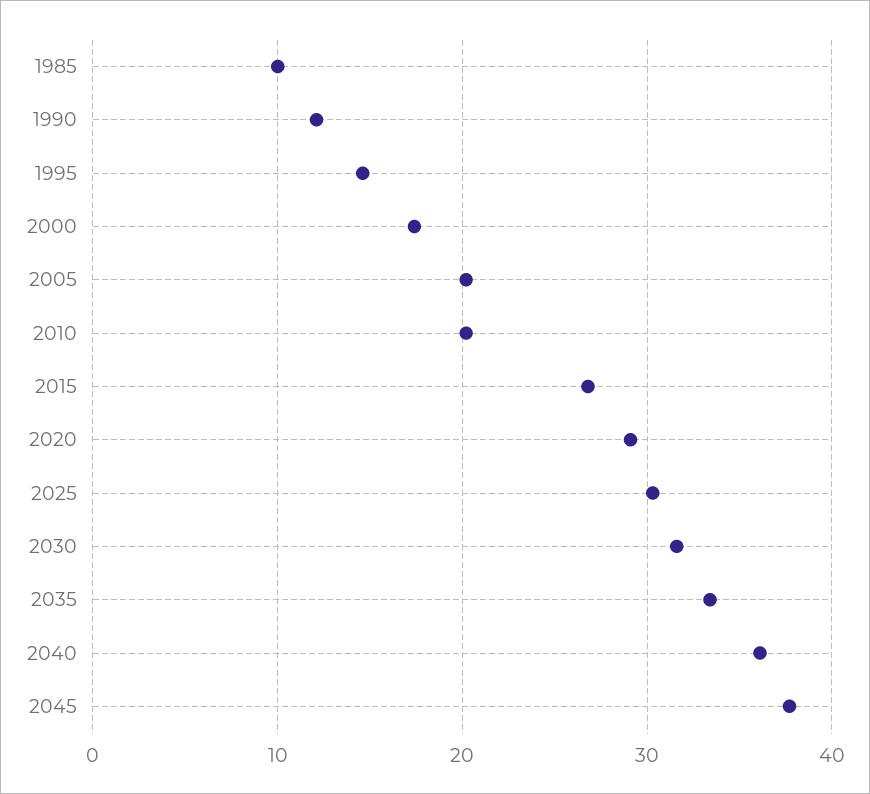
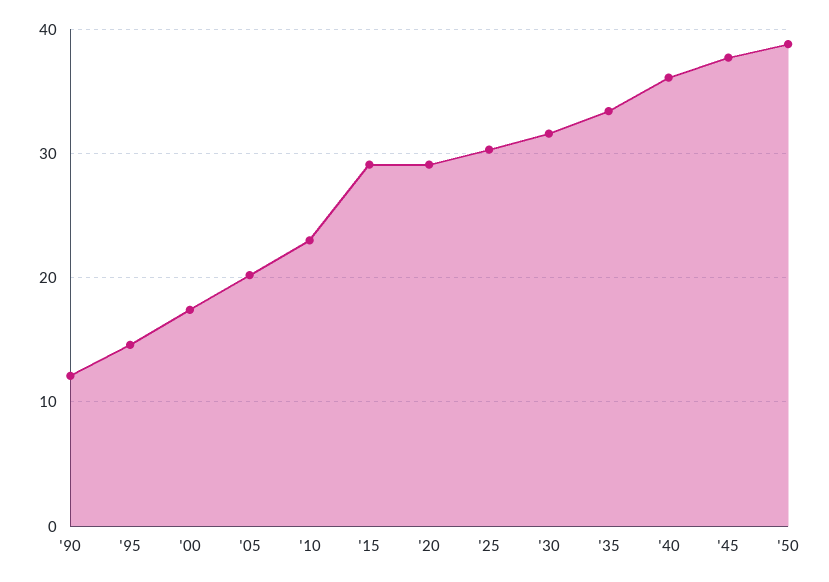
1985: 10 -> none
2010: 20 -> 23
2015: 27 -> 29
'50: none -> 39

